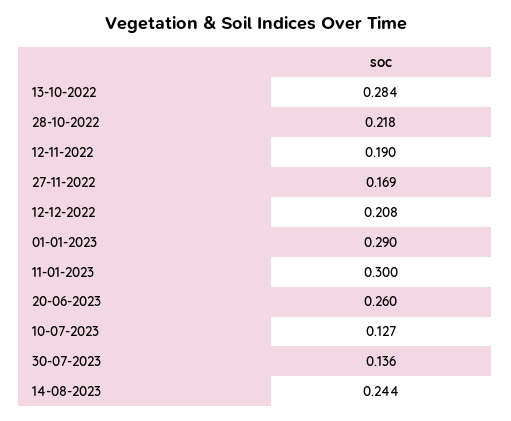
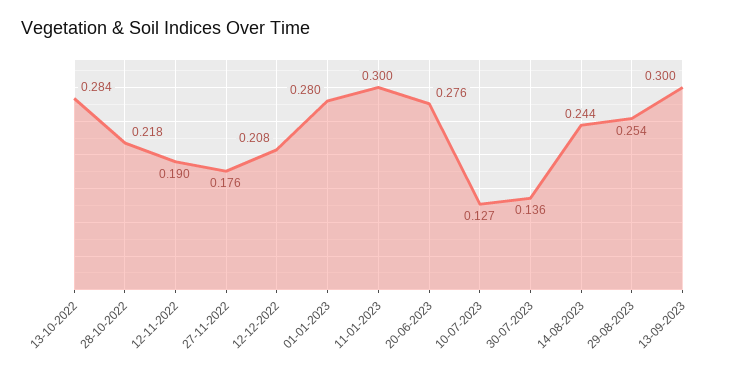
27-11-2022: 0.169 -> 0.176
01-01-2023: 0.29 -> 0.28
20-06-2023: 0.26 -> 0.276
29-08-2023: none -> 0.254
13-09-2023: none -> 0.3

